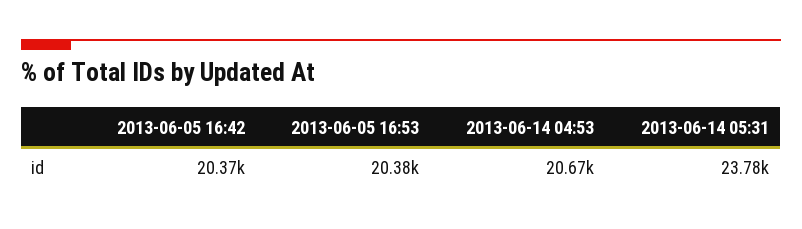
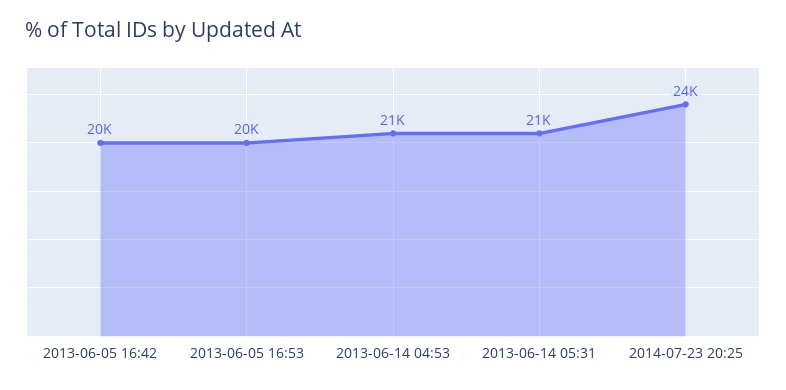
2013-06-14 05:31: 23780 -> 21000
2014-07-23 20:25: none -> 24000

